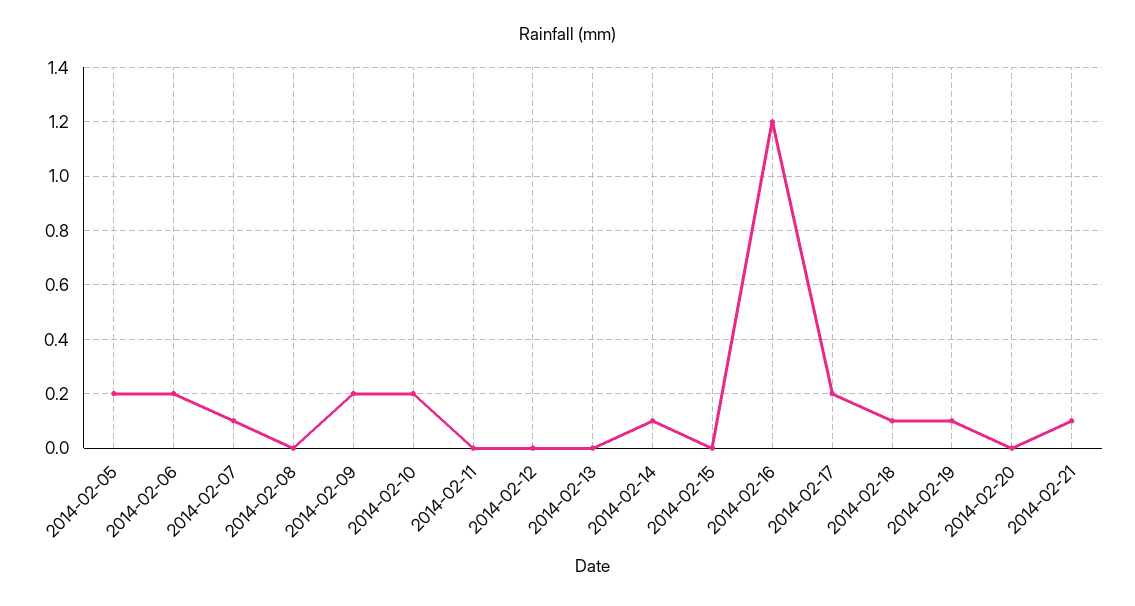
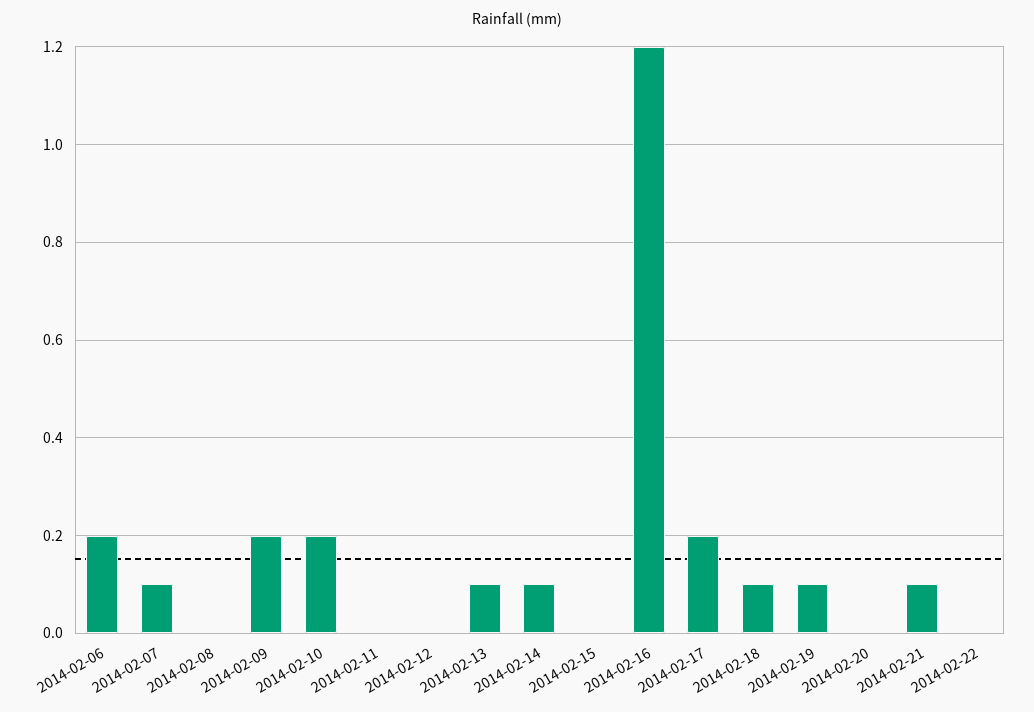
2014-02-05: 0.2 -> none
2014-02-13: 0 -> 0.1
2014-02-22: none -> 0

